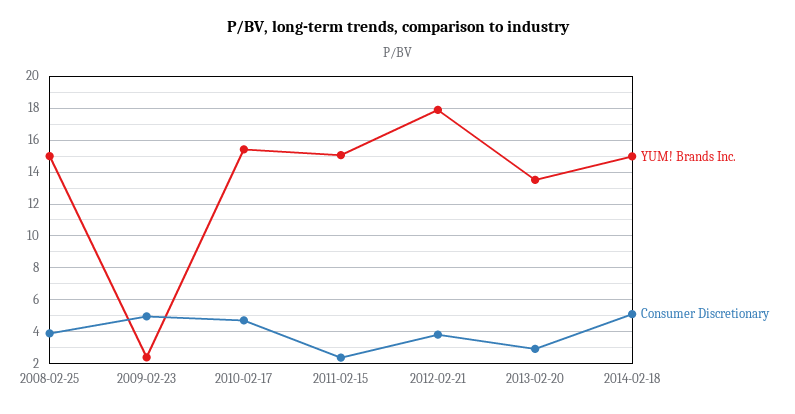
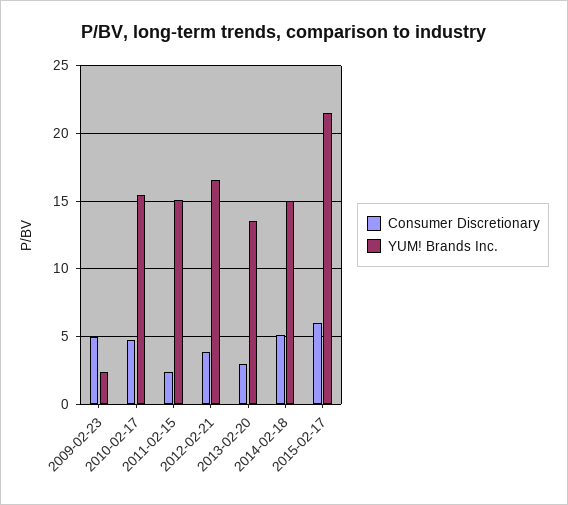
YUM! Brands Inc., 2008-02-25: 15 -> none
Consumer Discretionary, 2008-02-25: 4 -> none
YUM! Brands Inc., 2012-02-21: 18 -> 16.5
Consumer Discretionary, 2015-02-17: none -> 6
YUM! Brands Inc., 2015-02-17: none -> 21.5

